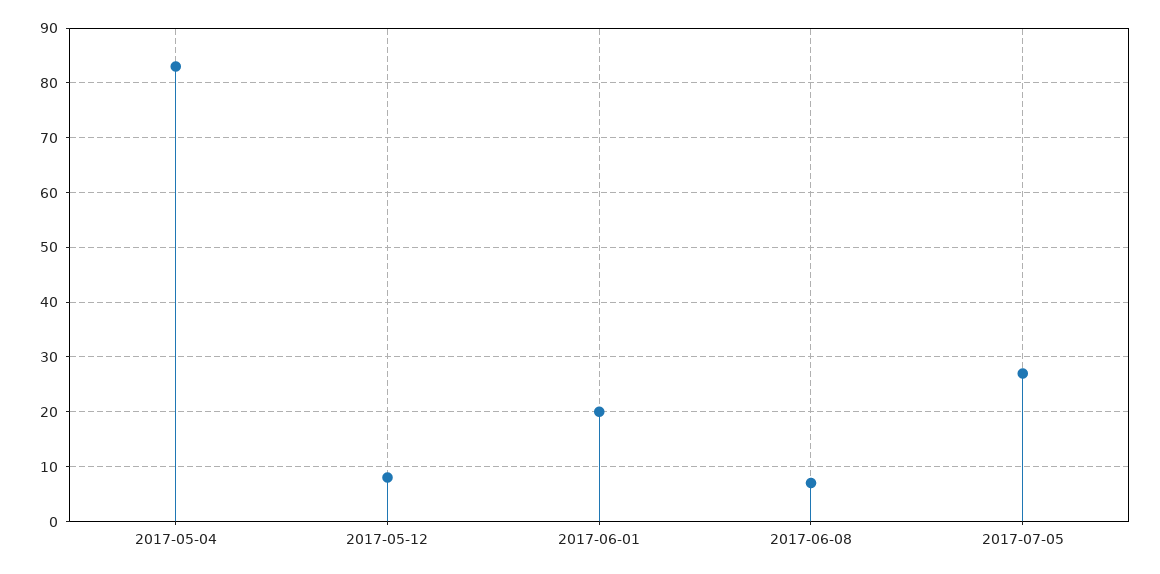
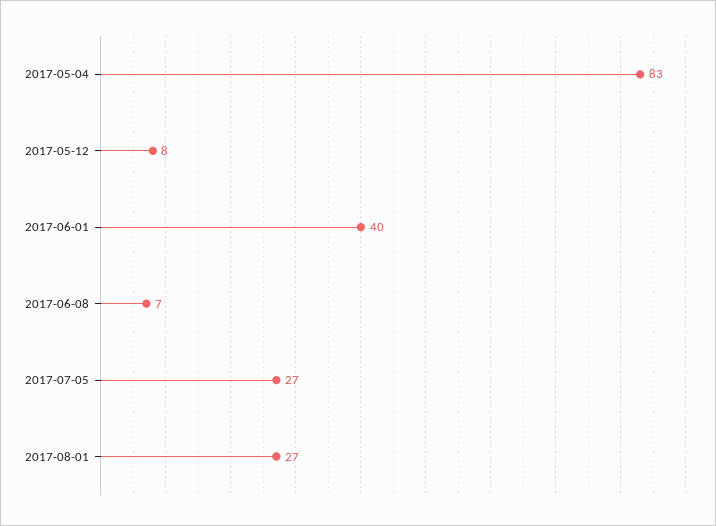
2017-06-01: 20 -> 40
2017-08-01: none -> 27

